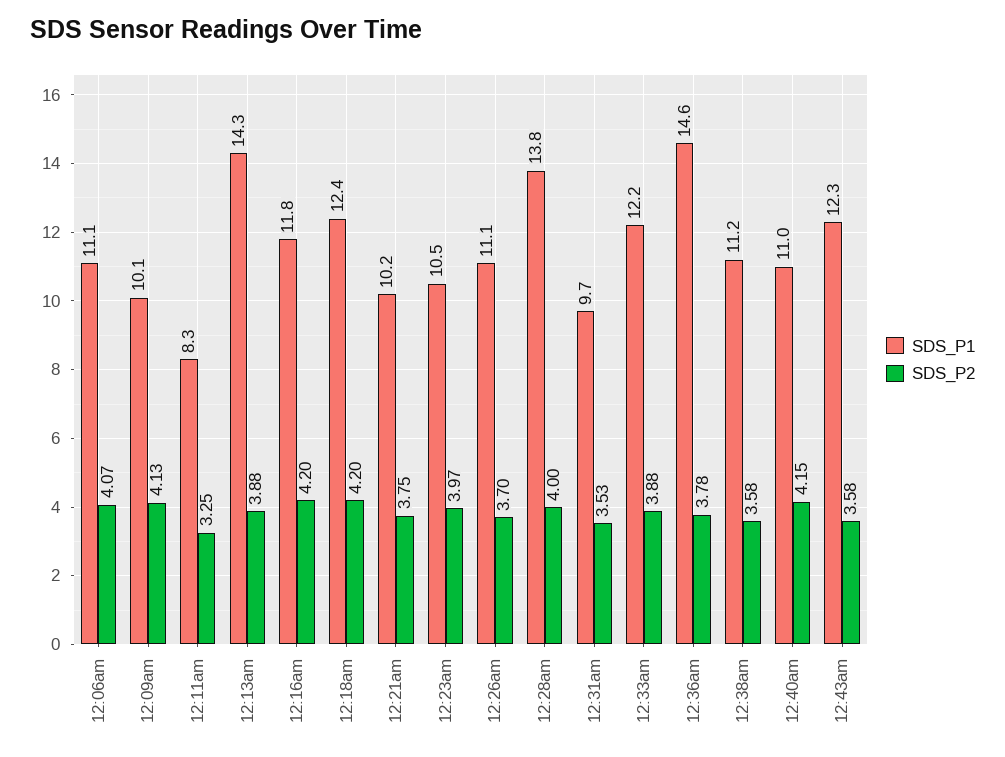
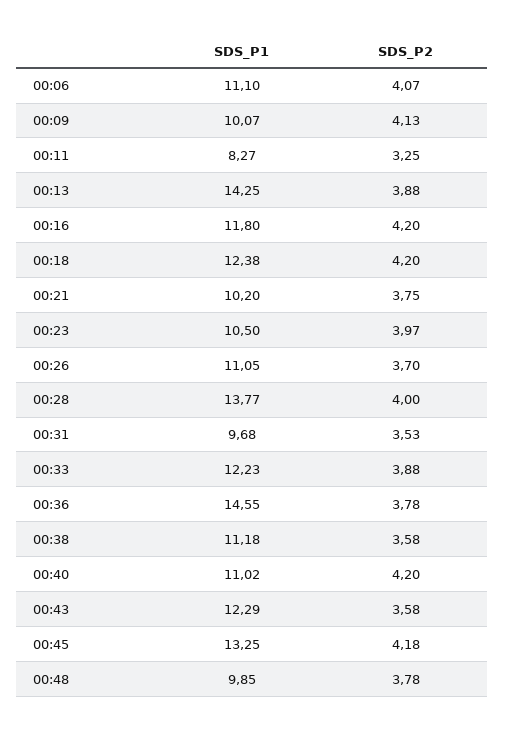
SDS_P2, 12:40am: 4.15 -> 4.2
SDS_P1, 00:45: none -> 13.25
SDS_P2, 00:45: none -> 4.18
SDS_P1, 00:48: none -> 9.85
SDS_P2, 00:48: none -> 3.78

